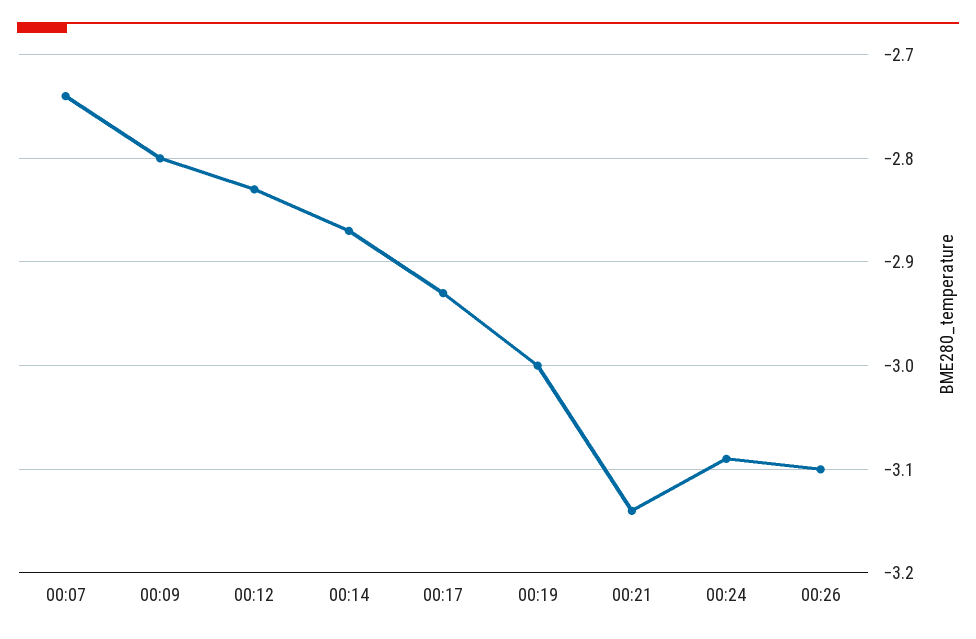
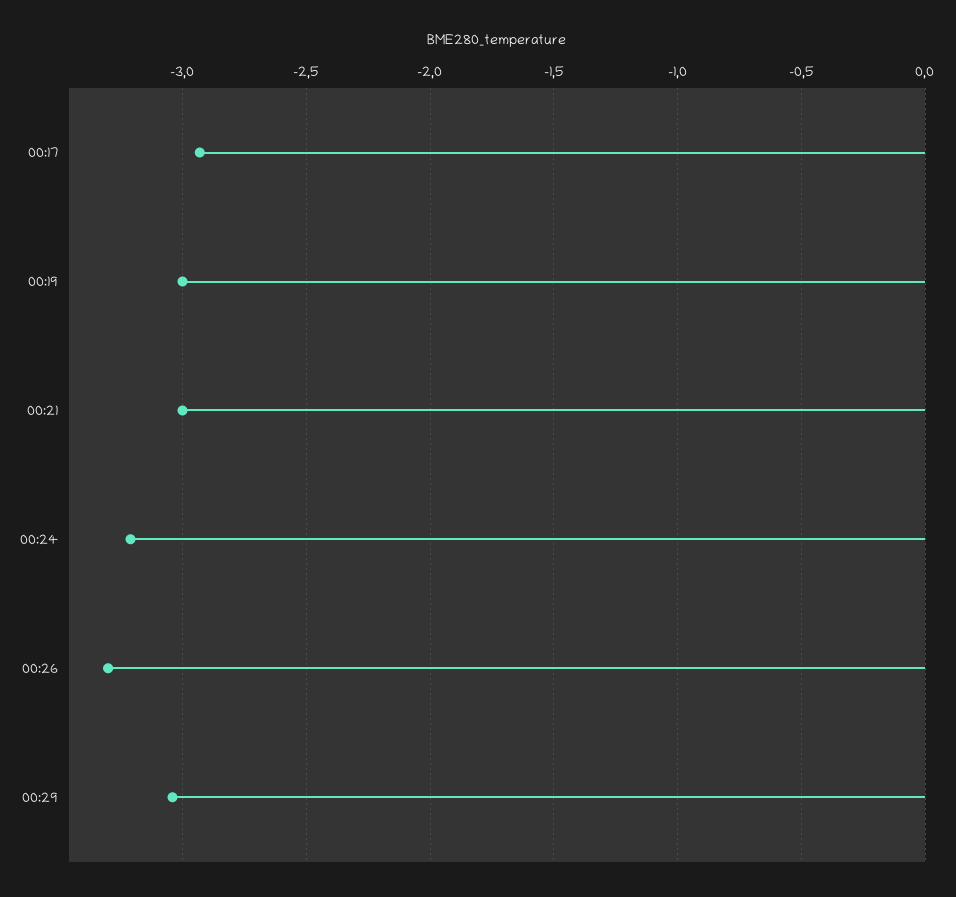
00:07: -2.74 -> none
00:09: -2.8 -> none
00:12: -2.83 -> none
00:14: -2.87 -> none
00:21: -3.14 -> -3
00:24: -3.09 -> -3.2
00:26: -3.1 -> -3.3
00:29: none -> -3.05

